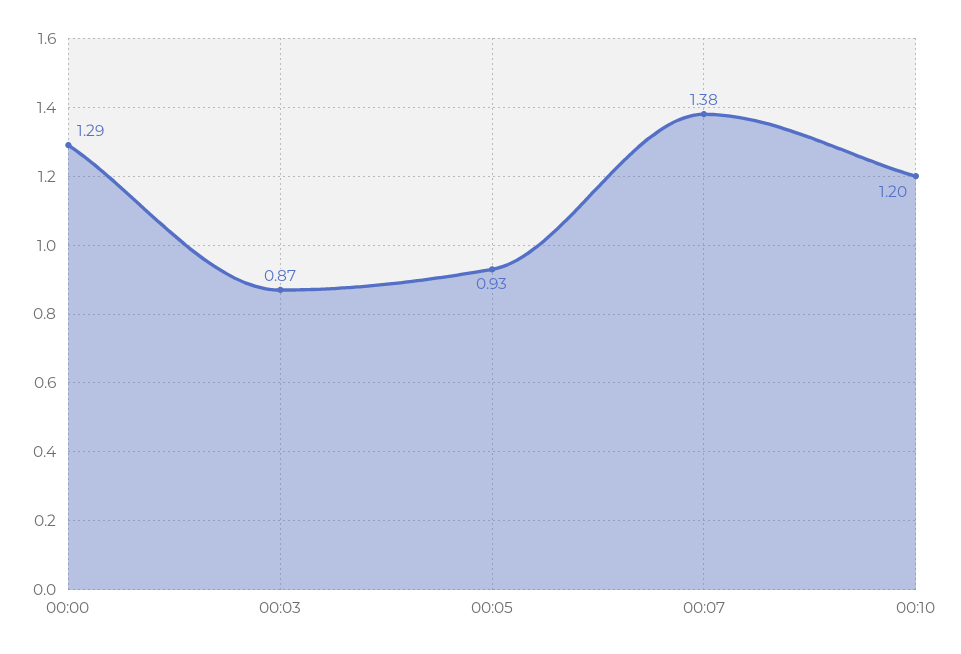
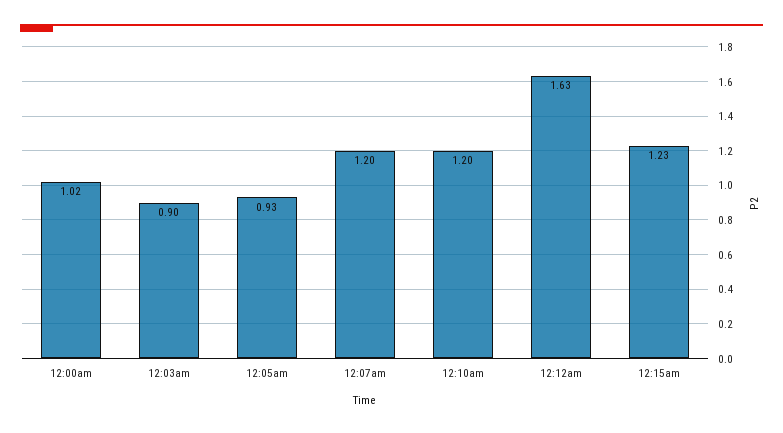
00:00: 1.29 -> 1.02
00:03: 0.87 -> 0.9
00:07: 1.38 -> 1.2
12:12am: none -> 1.63
12:15am: none -> 1.23

